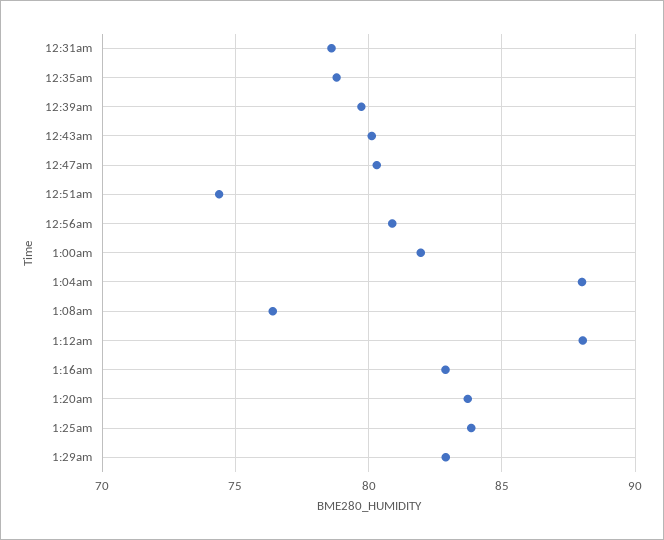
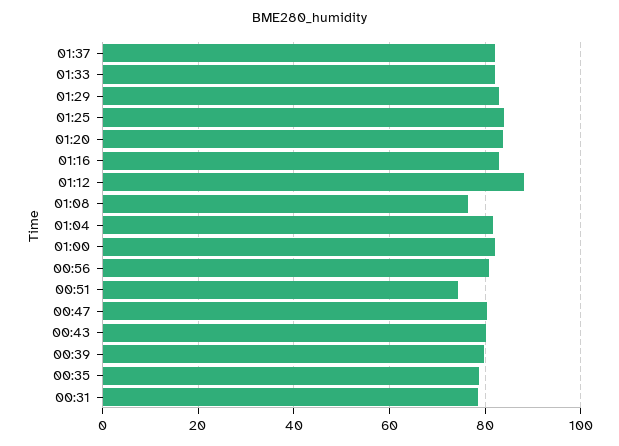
1:04am: 88 -> 82
01:37: none -> 82
01:33: none -> 82

